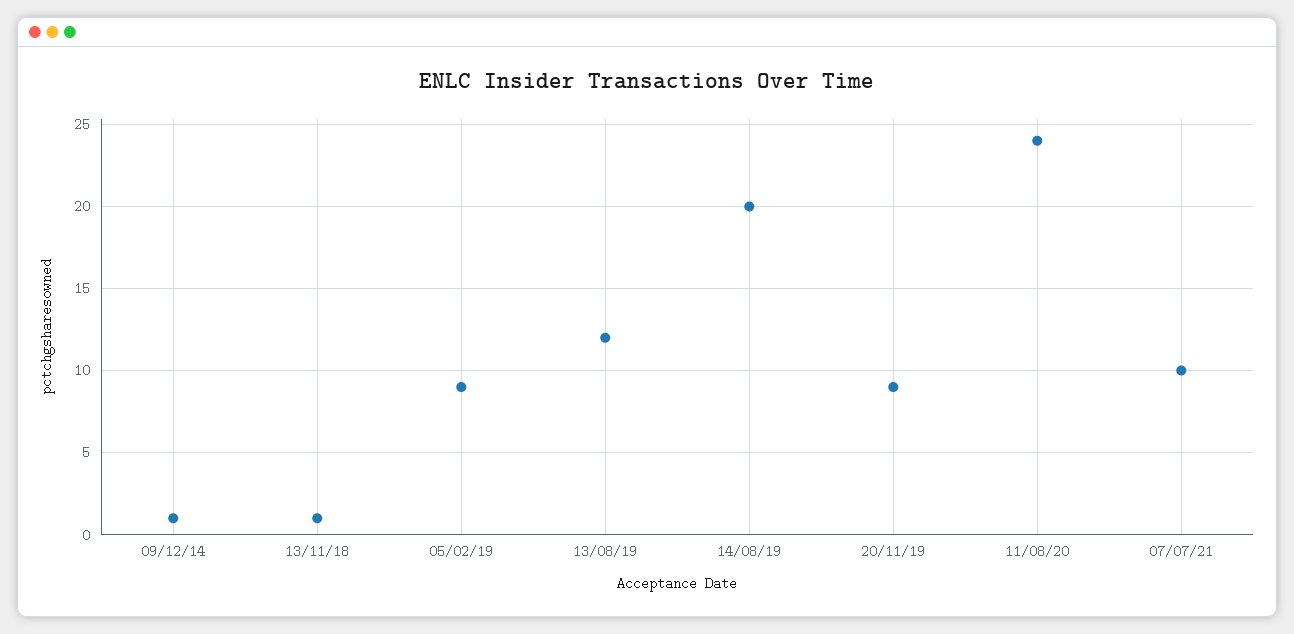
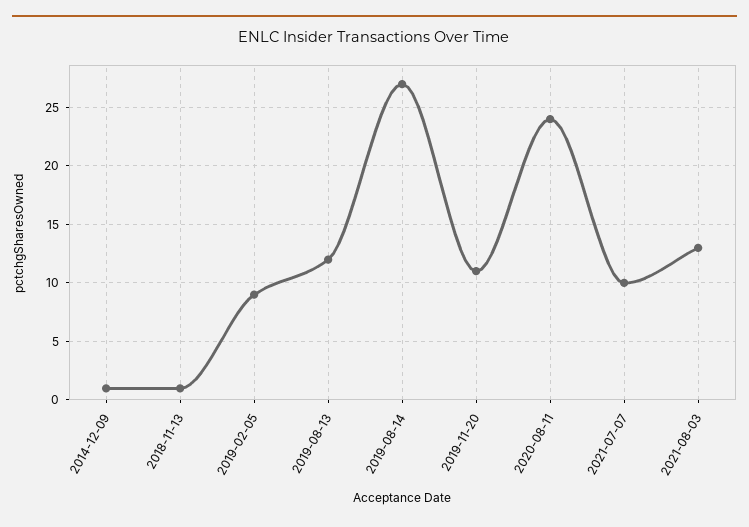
14/08/19: 20 -> 27
20/11/19: 9 -> 11
2021-08-03: none -> 13

